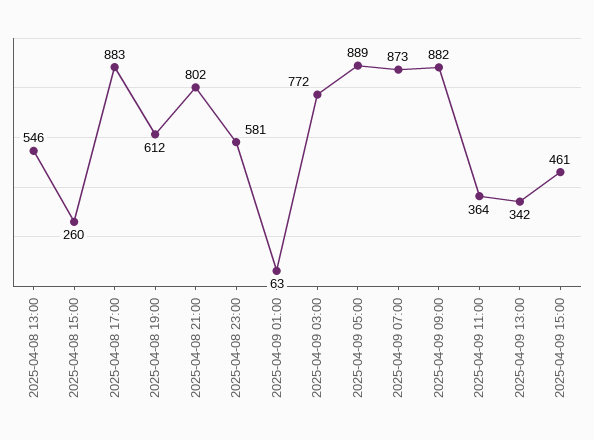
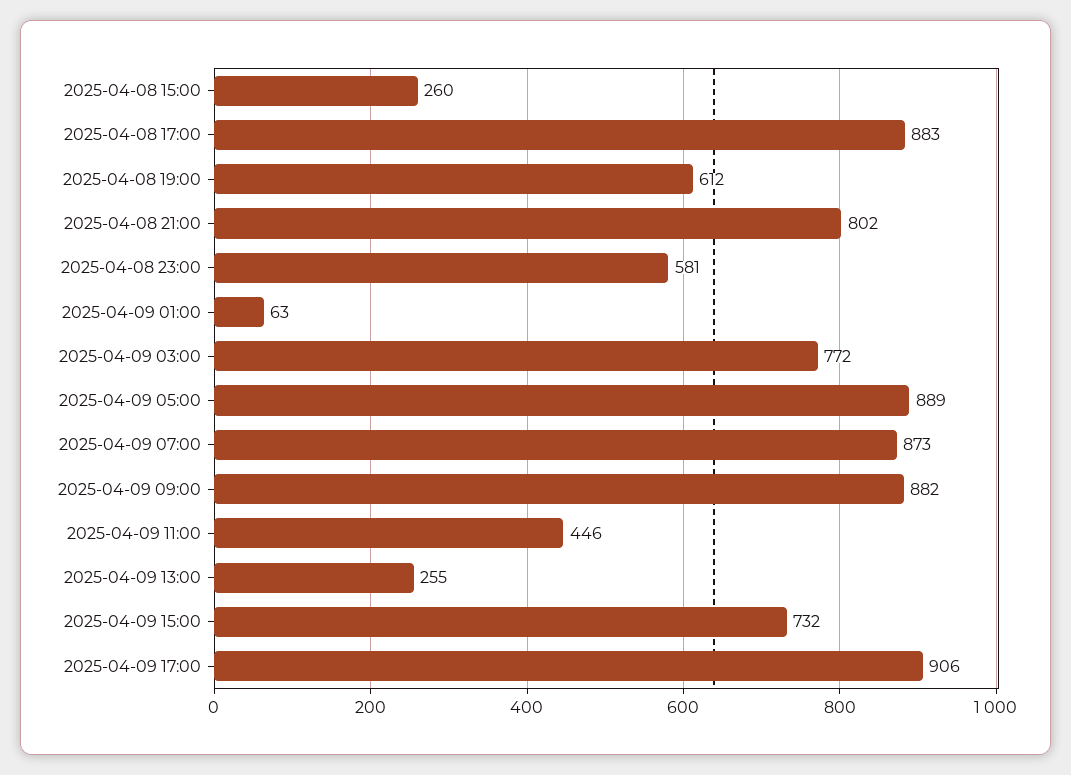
2025-04-08 13:00: 546 -> none
2025-04-09 11:00: 364 -> 446
2025-04-09 13:00: 342 -> 255
2025-04-09 15:00: 461 -> 732
2025-04-09 17:00: none -> 906

